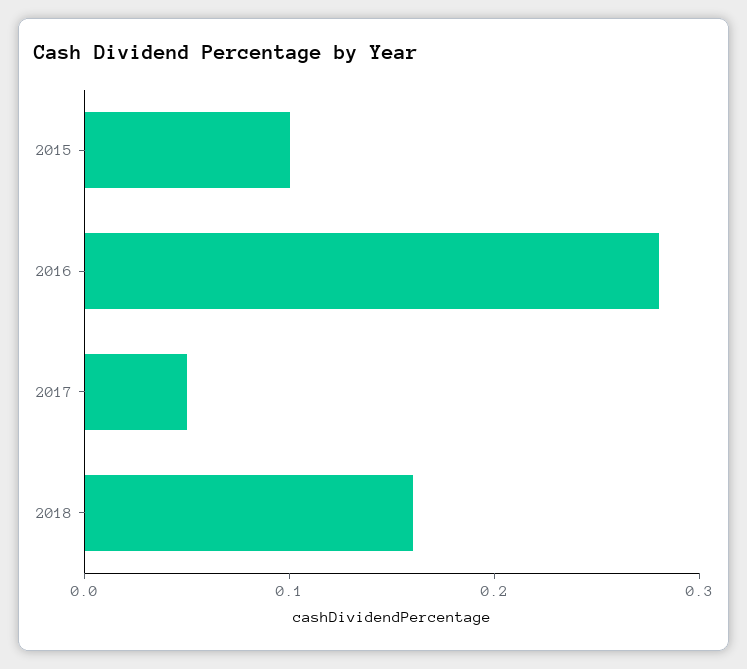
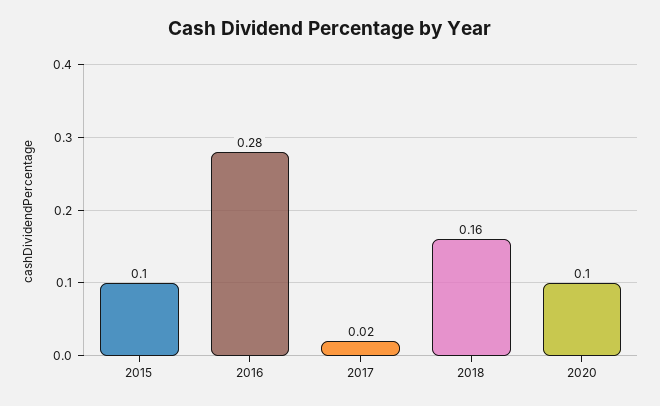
2017: 0.05 -> 0.02
2020: none -> 0.1

